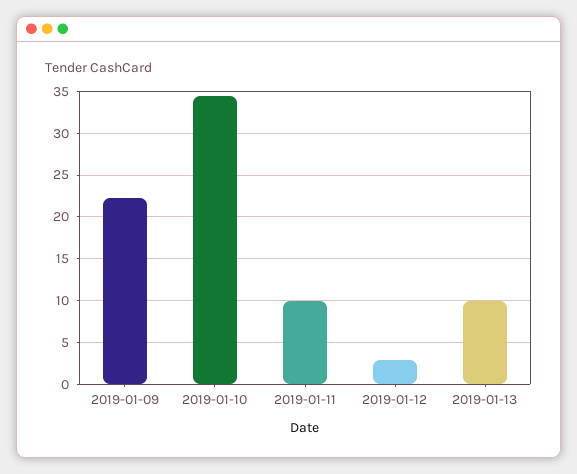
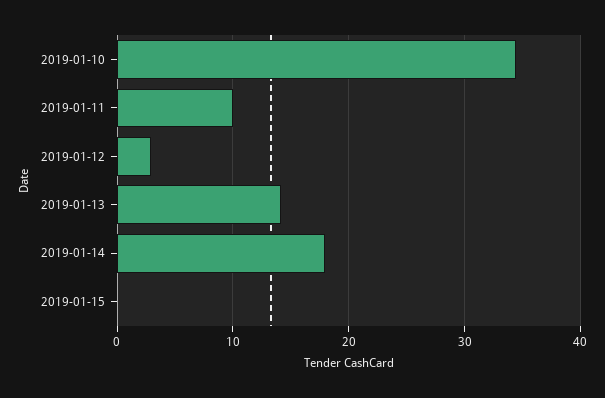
2019-01-09: 22 -> none
2019-01-13: 10 -> 14
2019-01-14: none -> 18
2019-01-15: none -> 0

